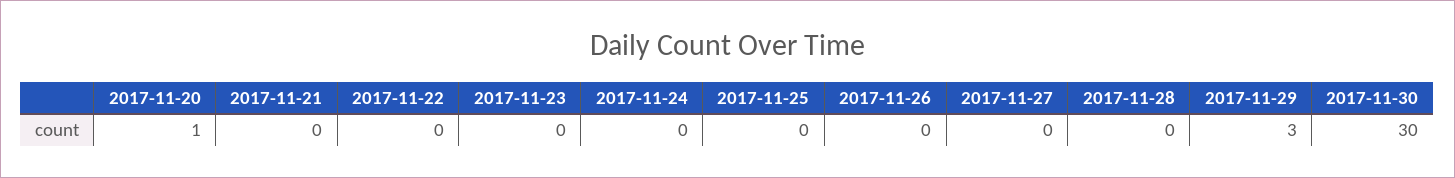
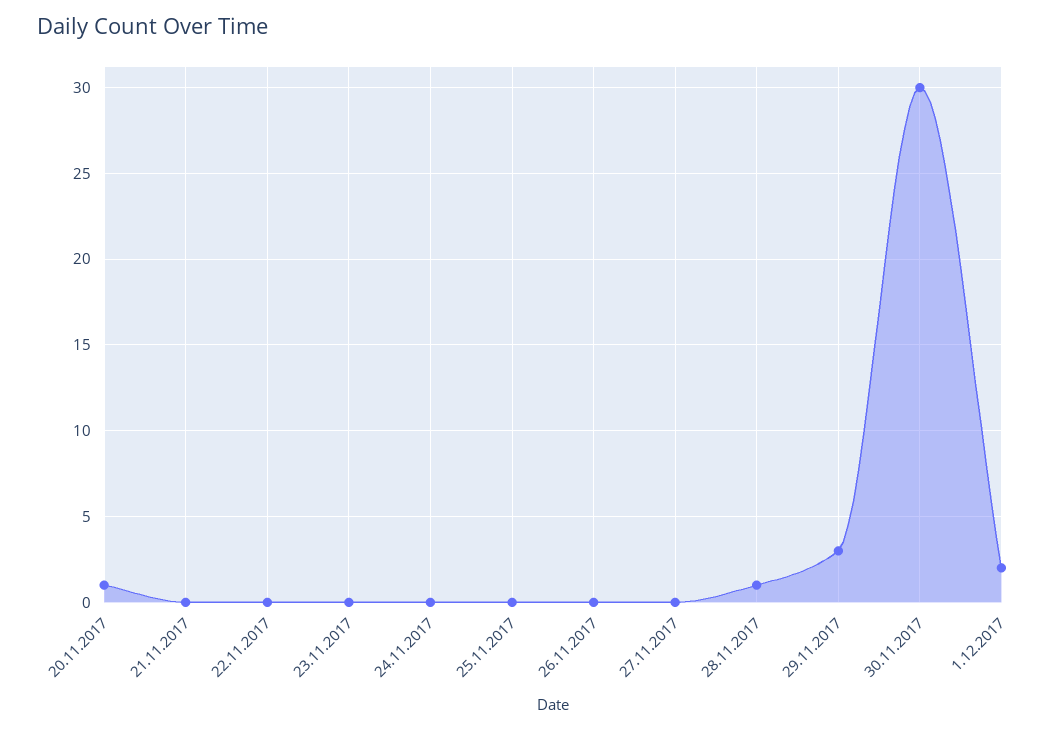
2017-11-28: 0 -> 1
1.12.2017: none -> 2

